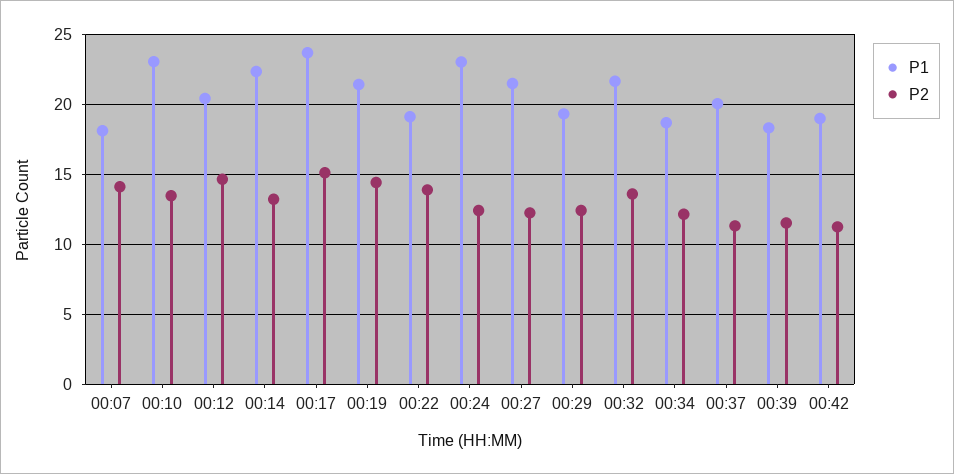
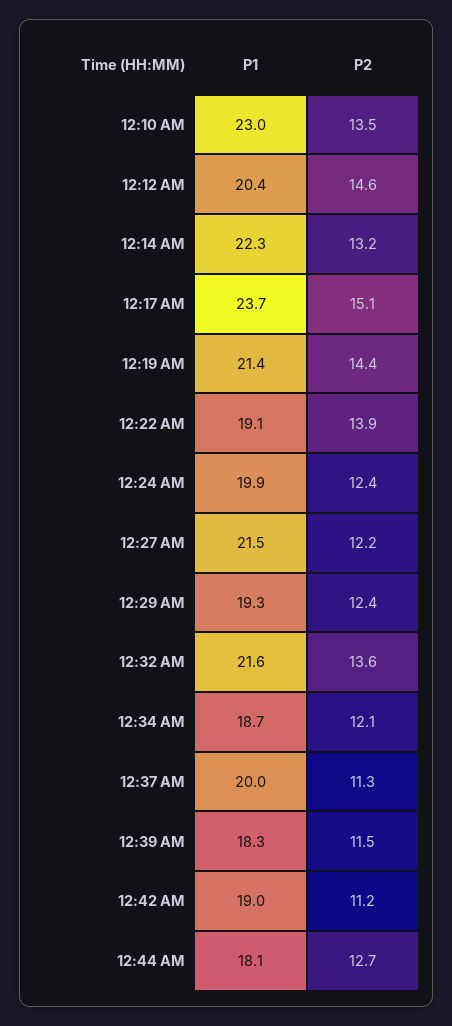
P1, 00:07: 18 -> none
P2, 00:07: 14 -> none
P1, 00:24: 23 -> 19.9
P1, 12:44 AM: none -> 18.1
P2, 12:44 AM: none -> 12.7

